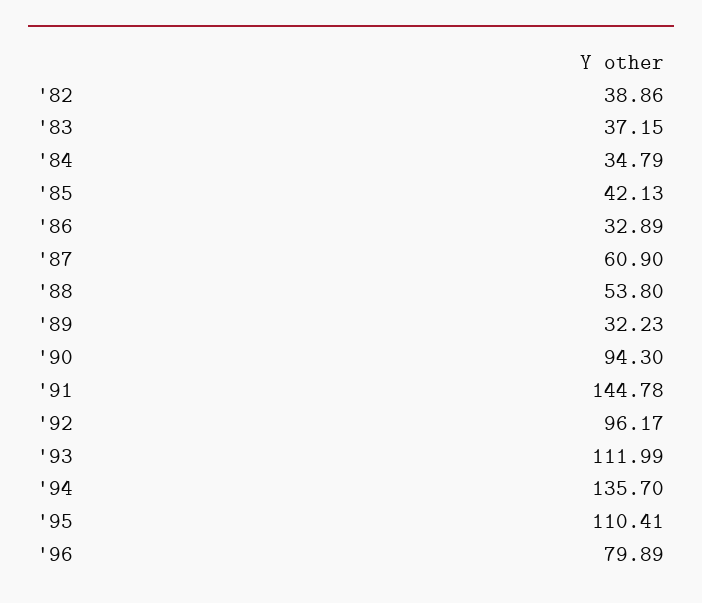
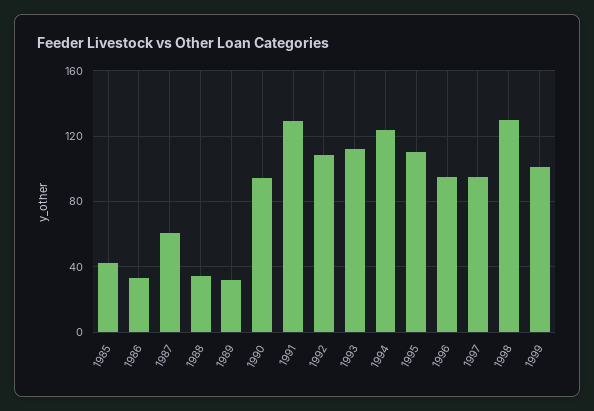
'82: 38.86 -> none
'83: 37.15 -> none
'84: 34.79 -> none
'88: 53.8 -> 35
'91: 144.78 -> 130
'92: 96.17 -> 110
'94: 135.7 -> 125
'96: 79.89 -> 95
1997: none -> 95
1998: none -> 130
1999: none -> 100

